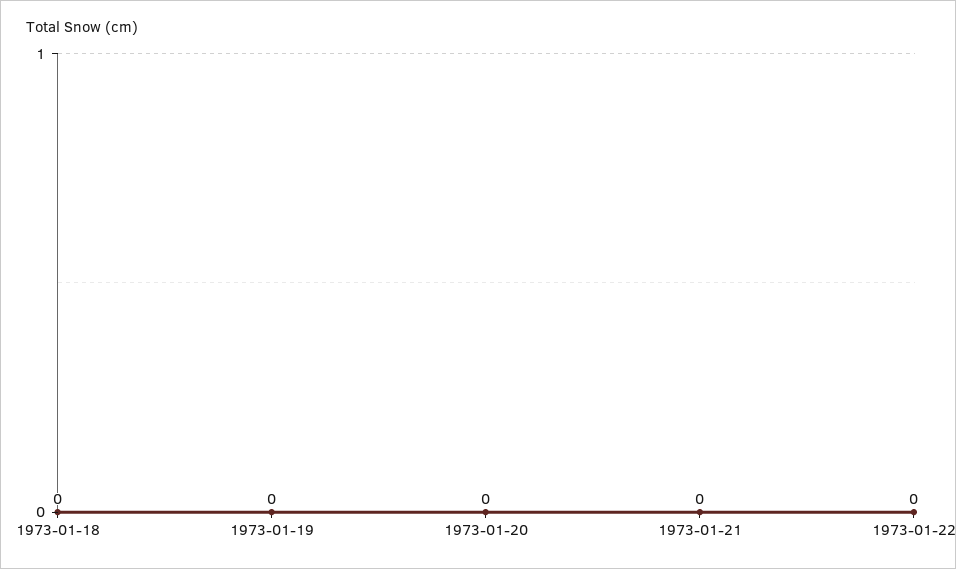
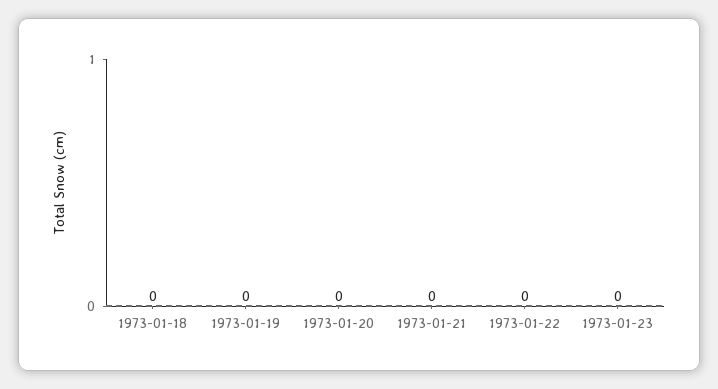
1973-01-23: none -> 0

